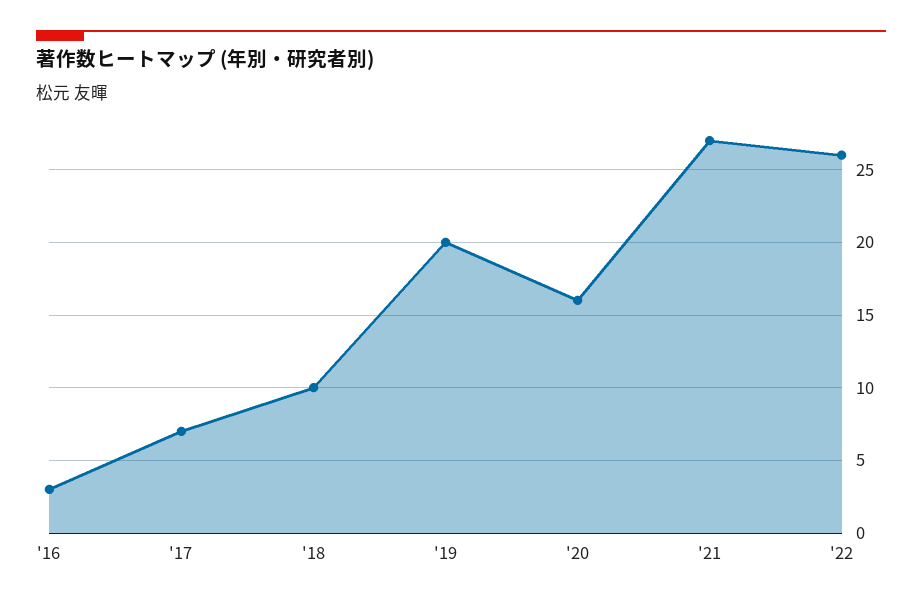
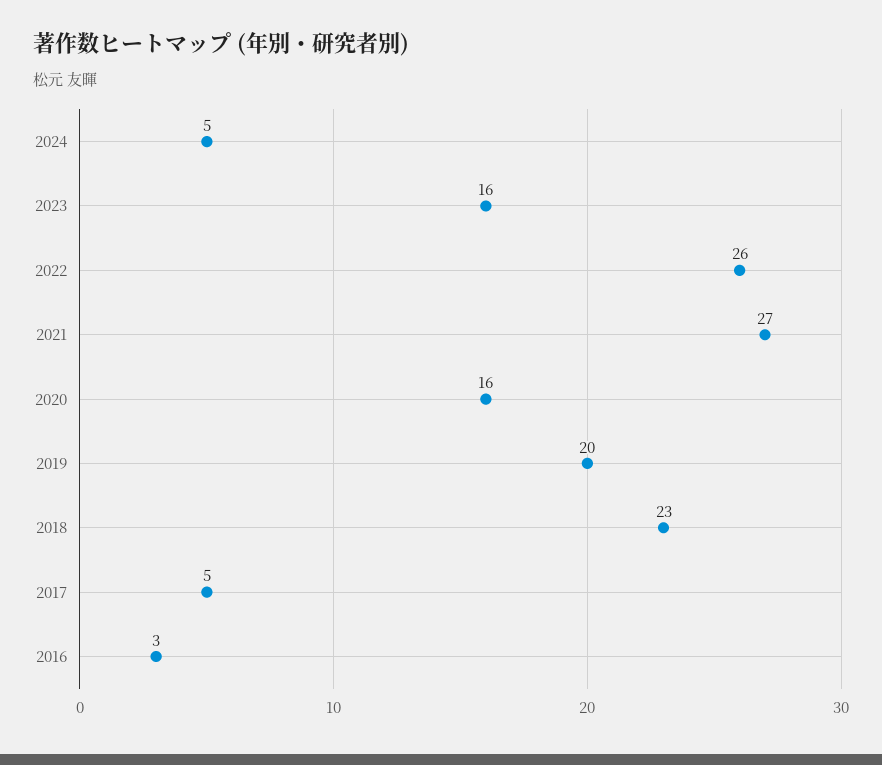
'17: 7 -> 5
'18: 10 -> 23
2024: none -> 5
2023: none -> 16

